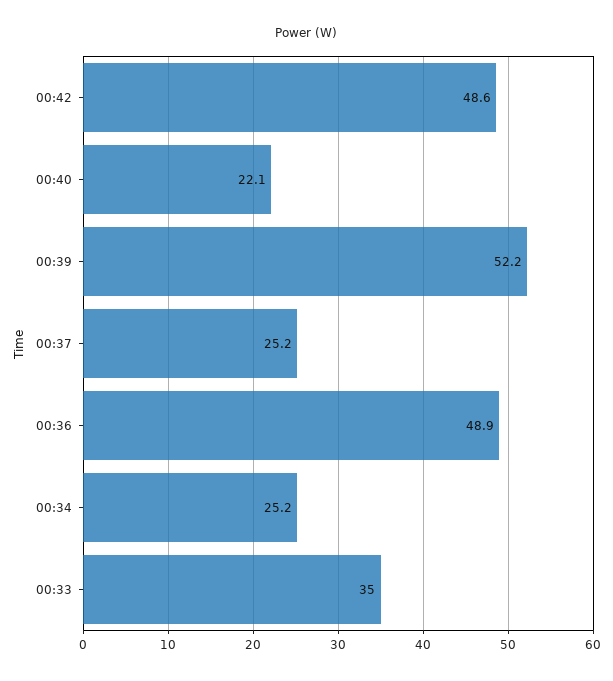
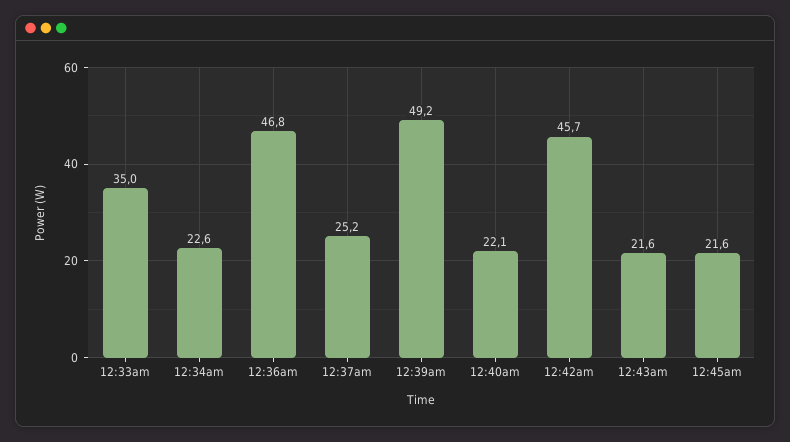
00:42: 48.6 -> 45.7
00:39: 52.2 -> 49.2
00:36: 48.9 -> 46.8
00:34: 25.2 -> 22.6
12:43am: none -> 21.6
12:45am: none -> 21.6

